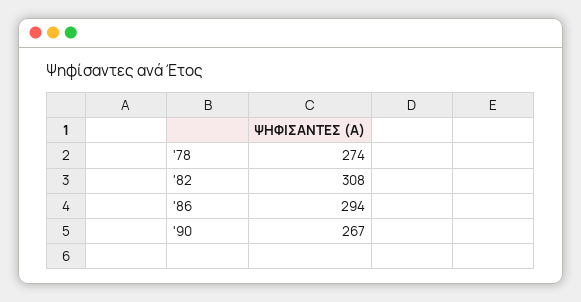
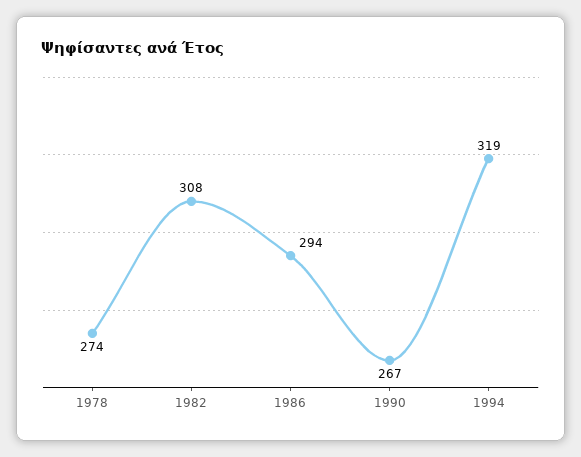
1994: none -> 319

